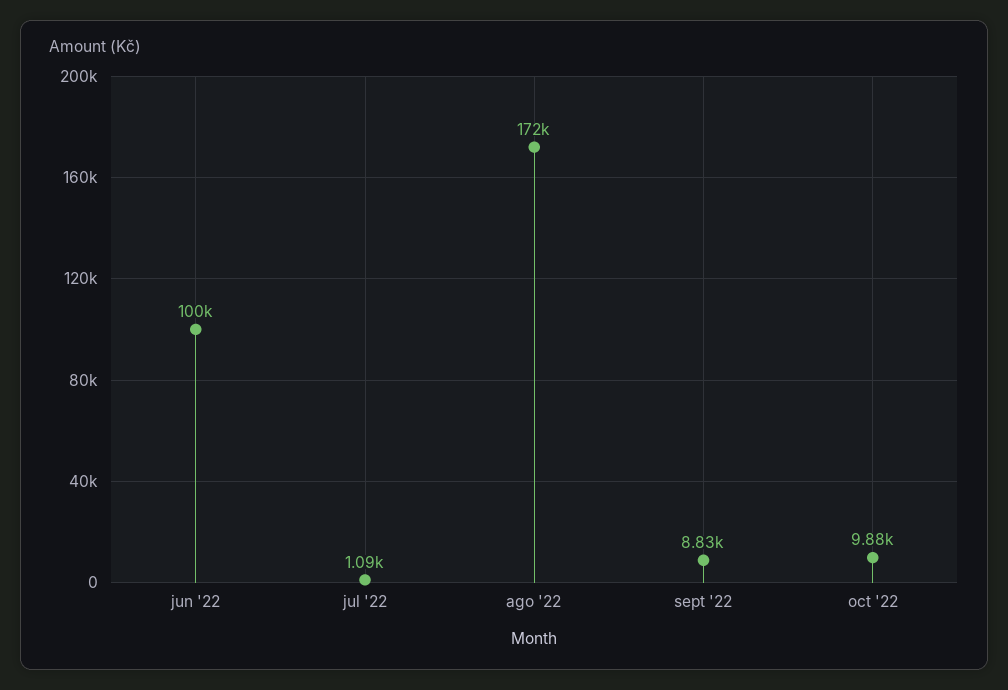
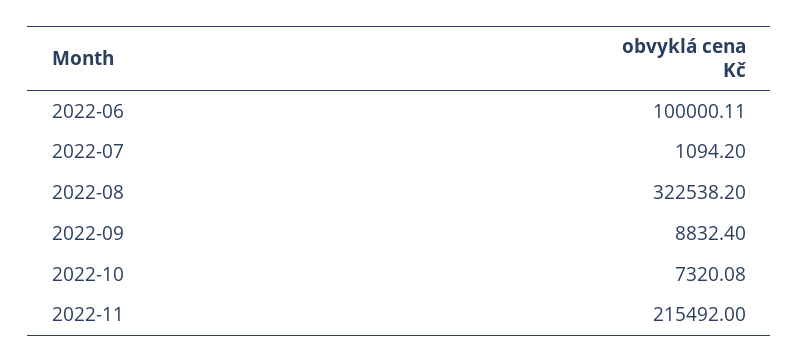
ago '22: 172000 -> 322538.2
oct '22: 9880 -> 7320.08
2022-11: none -> 215492

